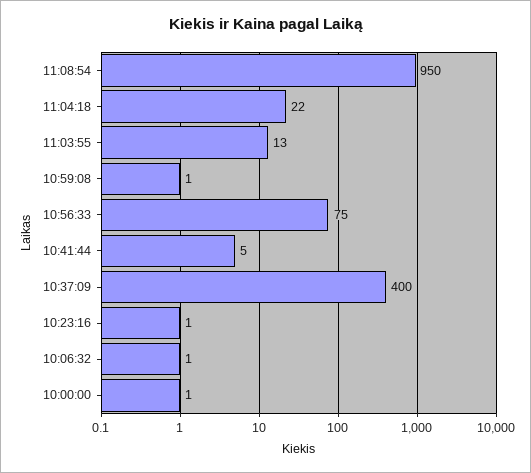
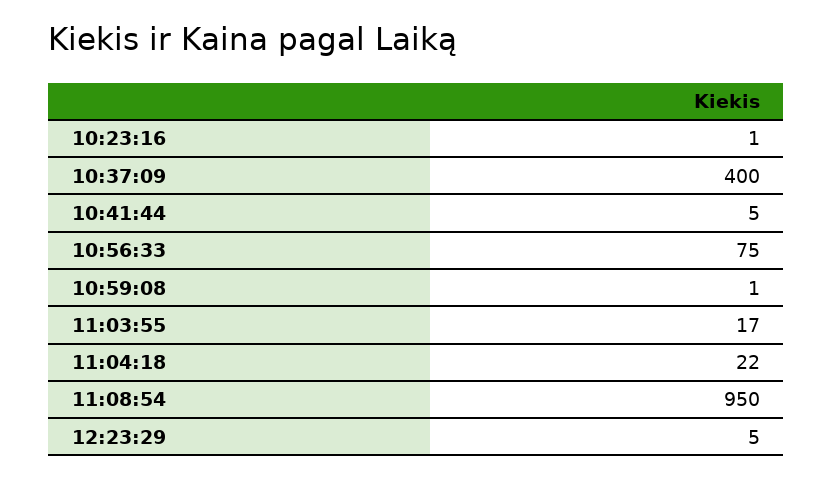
11:03:55: 13 -> 17
10:06:32: 1 -> none
10:00:00: 1 -> none
12:23:29: none -> 5

